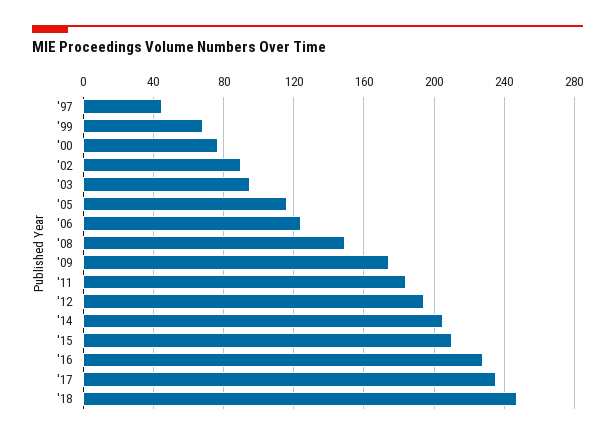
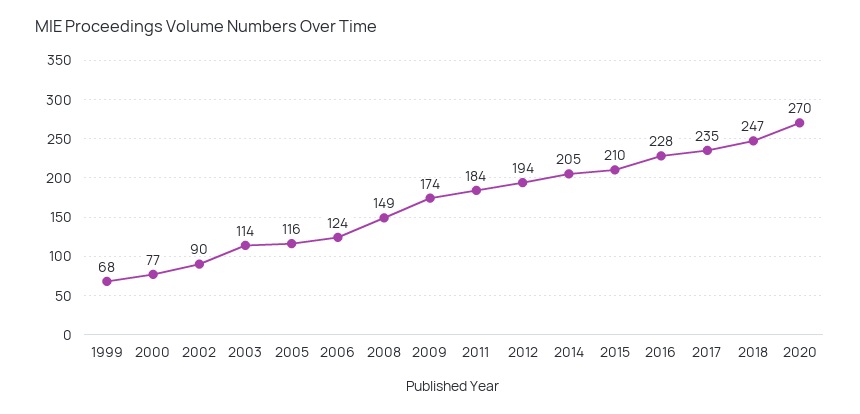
'97: 45 -> none
'03: 95 -> 114
2020: none -> 270

